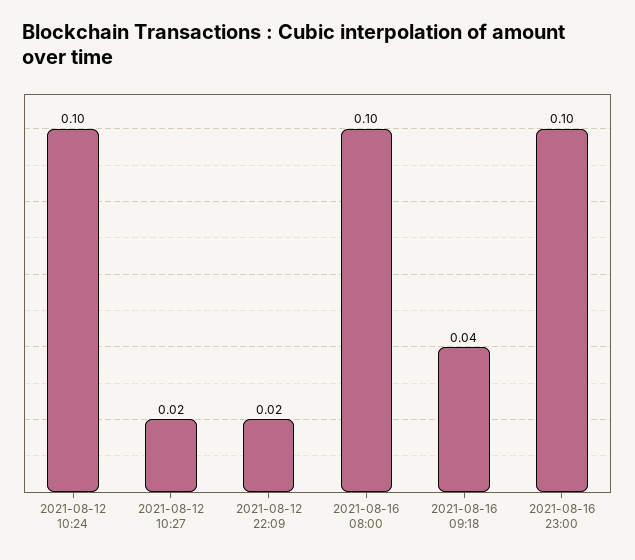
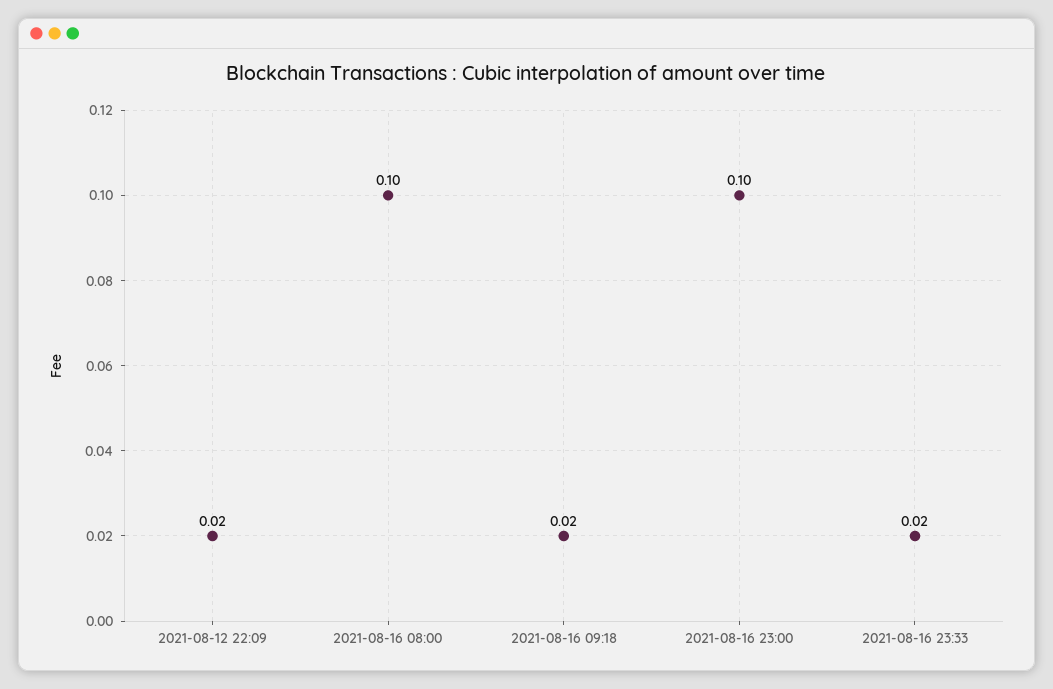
2021-08-12 10:24: 0.1 -> none
2021-08-12 10:27: 0.02 -> none
2021-08-16 09:18: 0.04 -> 0.02
2021-08-16 23:33: none -> 0.02

